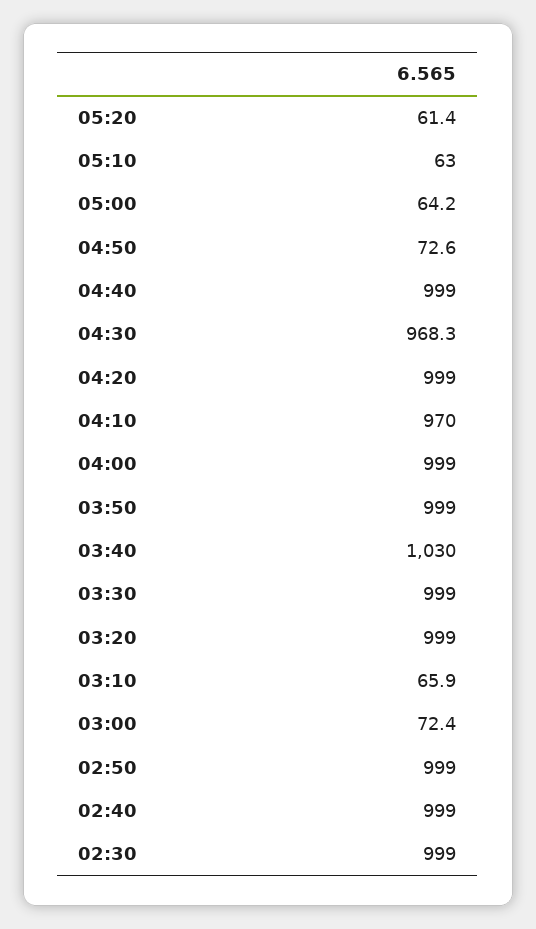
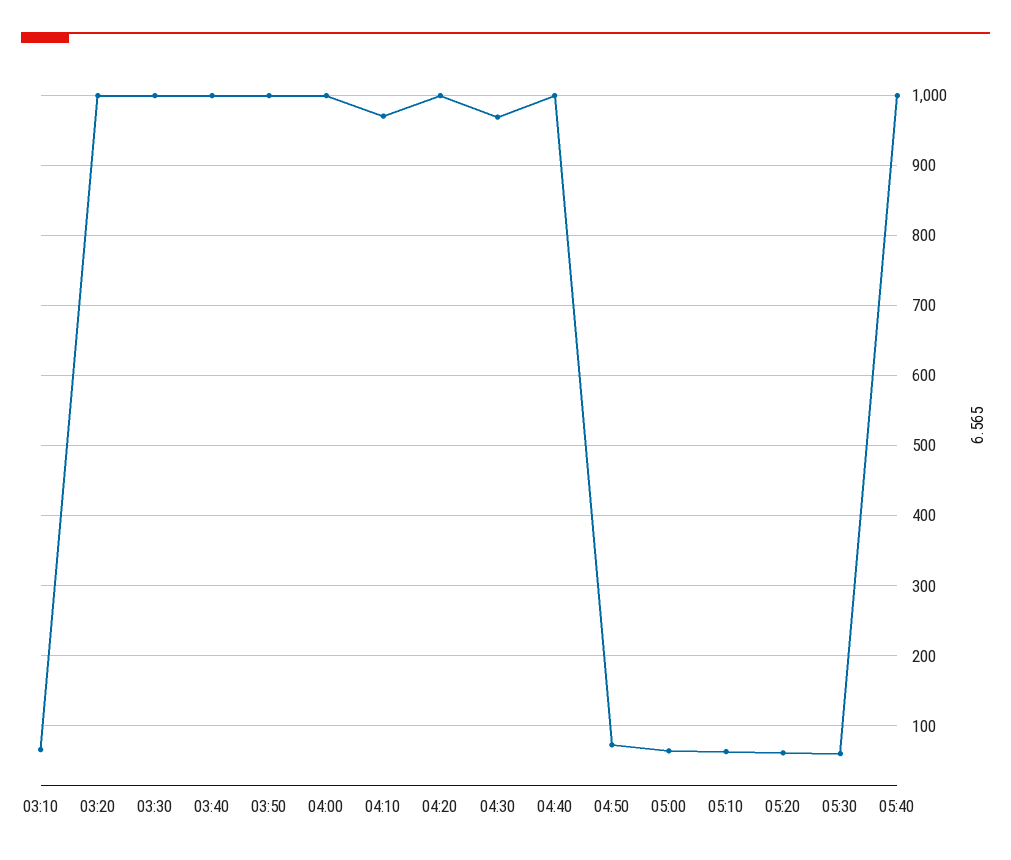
03:40: 1030 -> 1000
03:00: 72.4 -> none
02:50: 999 -> none
02:40: 999 -> none
02:30: 999 -> none
05:30: none -> 60
05:40: none -> 1000

